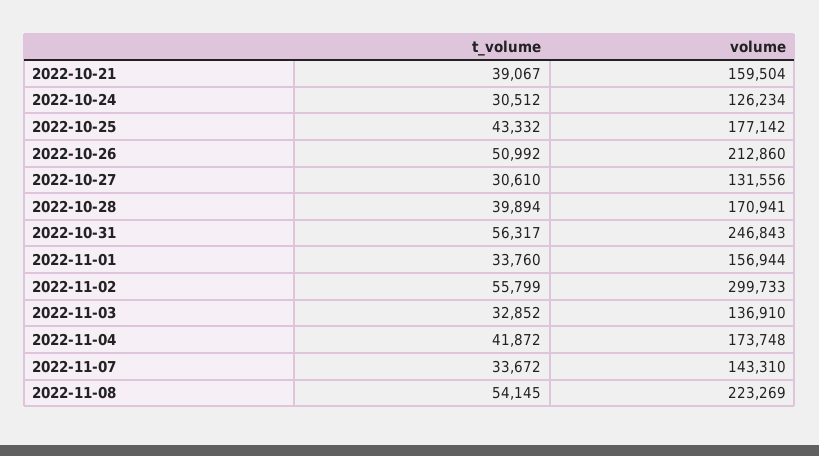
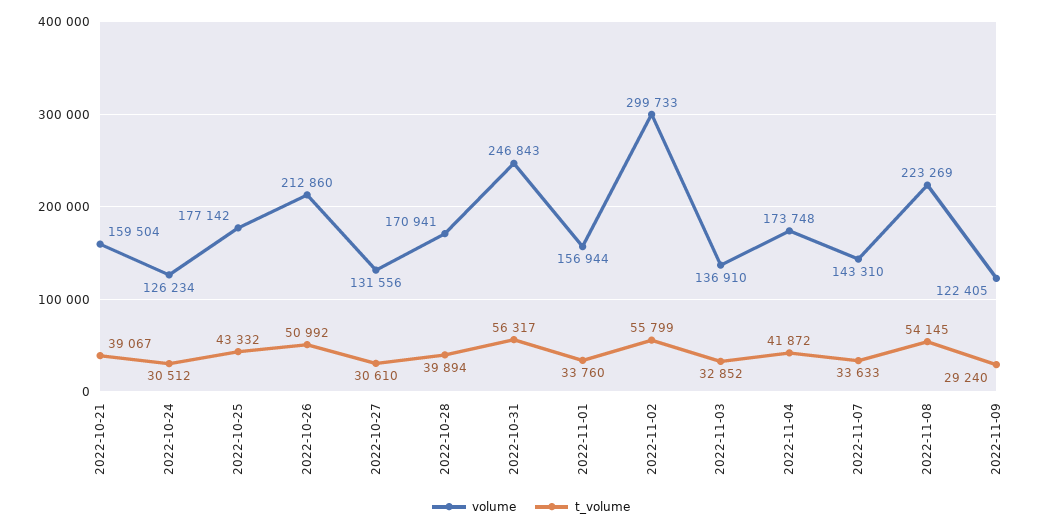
t_volume, 2022-11-07: 33672 -> 33633
volume, 2022-11-09: none -> 122405
t_volume, 2022-11-09: none -> 29240

